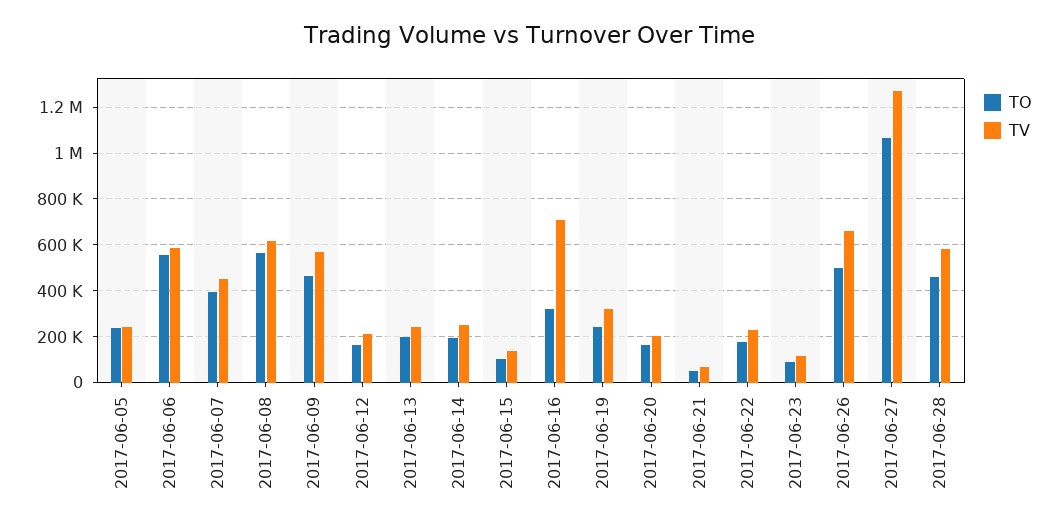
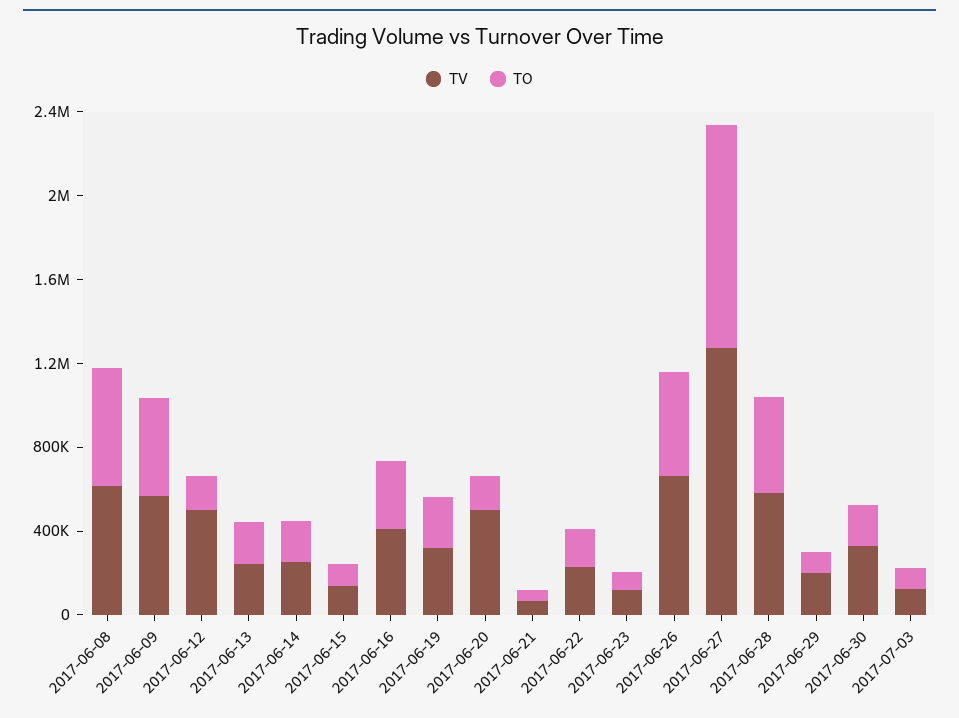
TO, 2017-06-05: 250000 -> none
TV, 2017-06-05: 250000 -> none
TO, 2017-06-06: 550000 -> none
TV, 2017-06-06: 600000 -> none
TO, 2017-06-07: 400000 -> none
TV, 2017-06-07: 450000 -> none
TV, 2017-06-12: 200000 -> 500000
TV, 2017-06-16: 700000 -> 400000
TV, 2017-06-20: 200000 -> 500000
TV, 2017-06-29: none -> 200000
TO, 2017-06-29: none -> 100000
TV, 2017-06-30: none -> 300000
TO, 2017-06-30: none -> 200000
TV, 2017-07-03: none -> 100000
TO, 2017-07-03: none -> 100000

